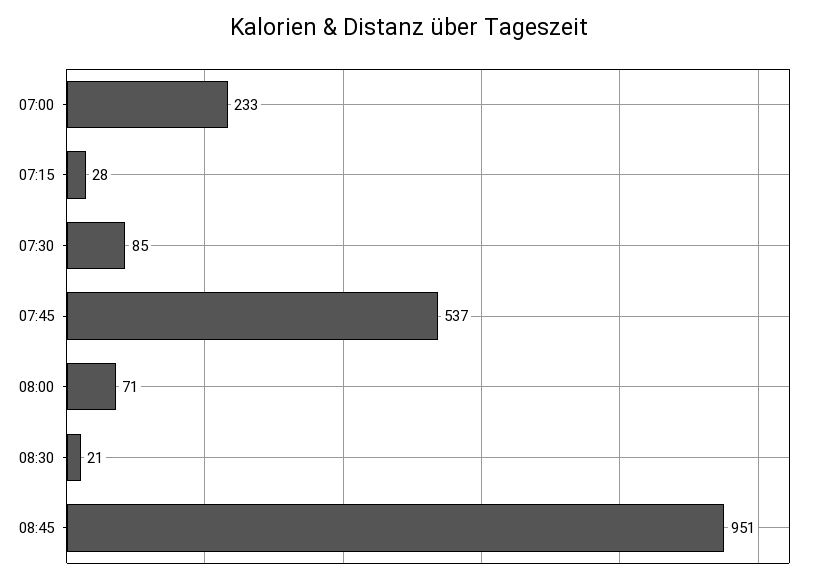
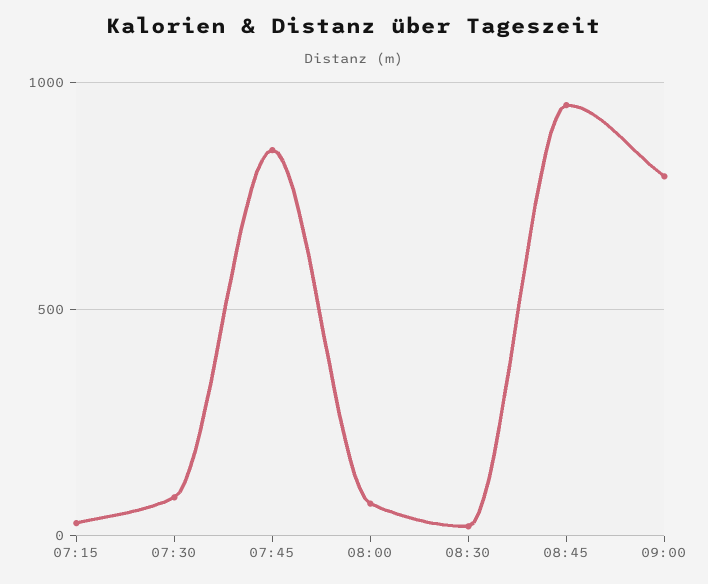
07:00: 233 -> none
07:45: 537 -> 850
09:00: none -> 800

